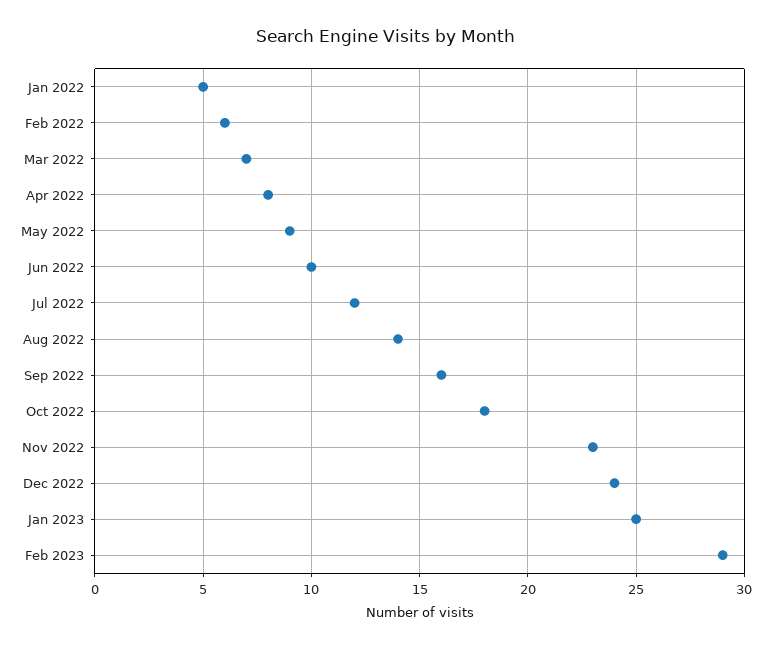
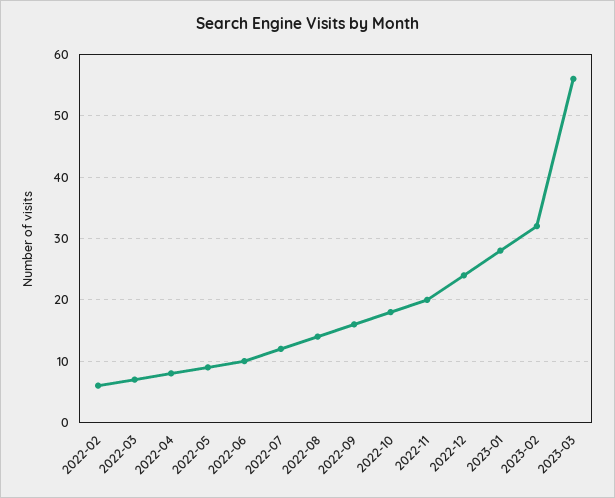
Jan 2022: 5 -> none
Nov 2022: 23 -> 20
Jan 2023: 25 -> 28
Feb 2023: 29 -> 32
2023-03: none -> 56

